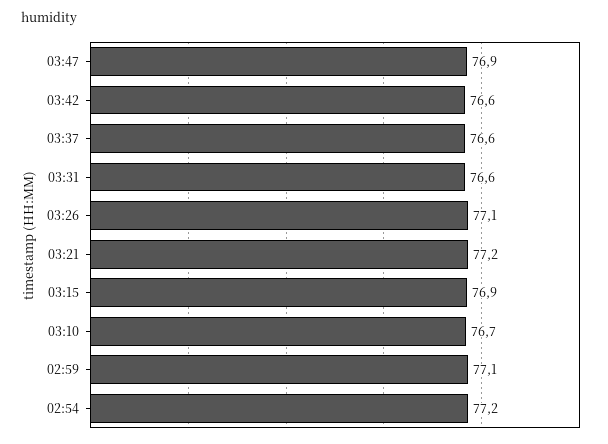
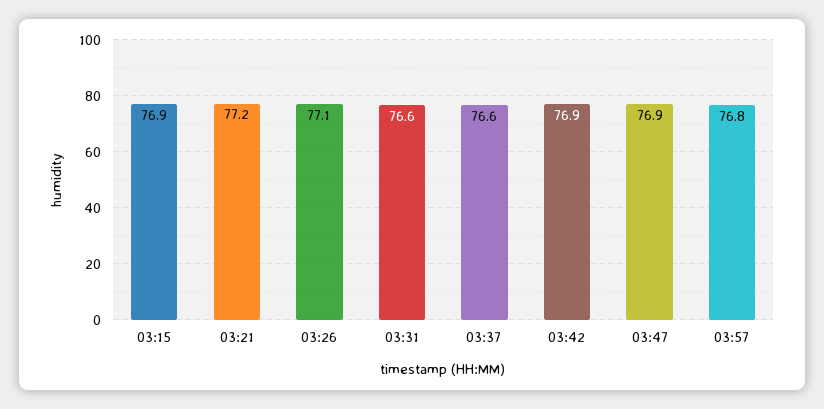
03:42: 76.6 -> 76.9
03:10: 76.7 -> none
02:59: 77.1 -> none
02:54: 77.2 -> none
03:57: none -> 76.8

